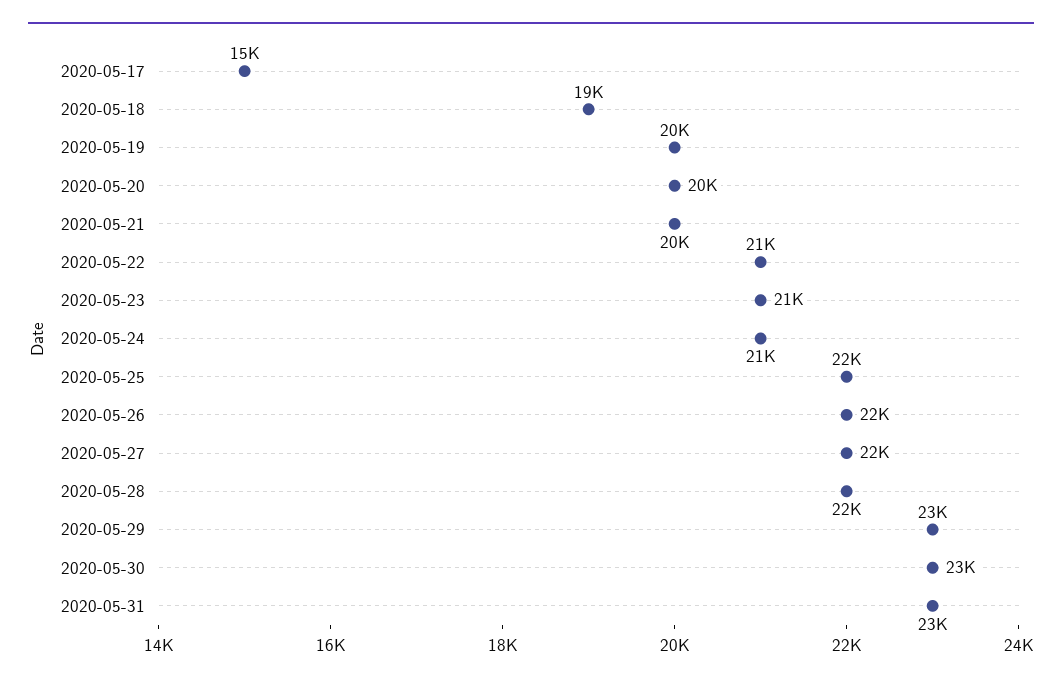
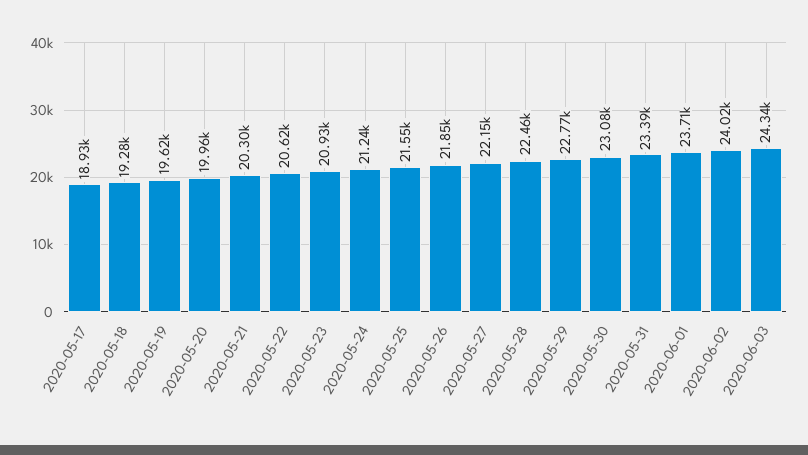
2020-05-17: 15000 -> 18930
2020-06-01: none -> 23710
2020-06-02: none -> 24020
2020-06-03: none -> 24340

